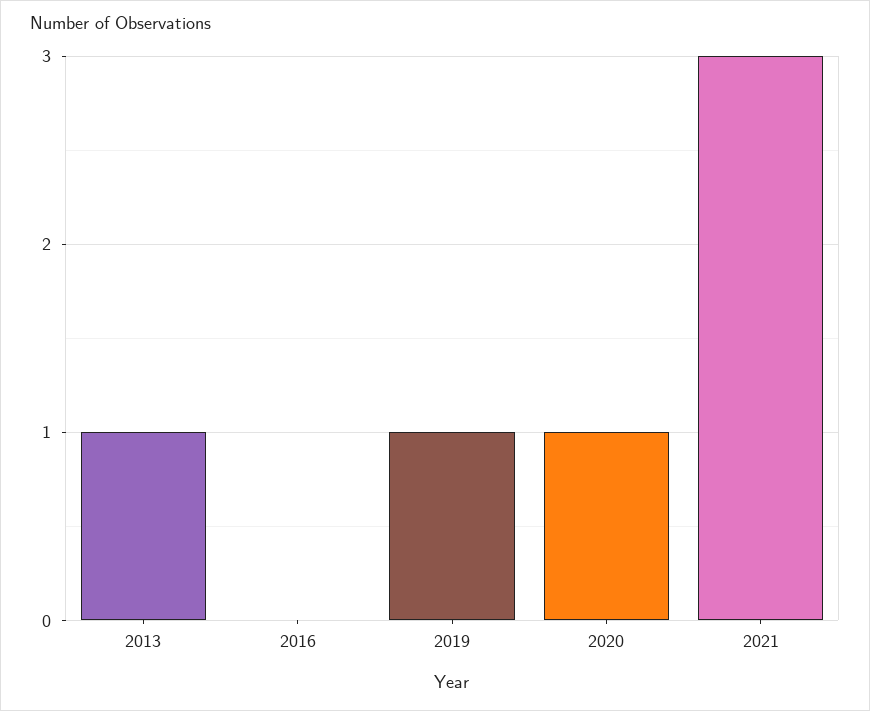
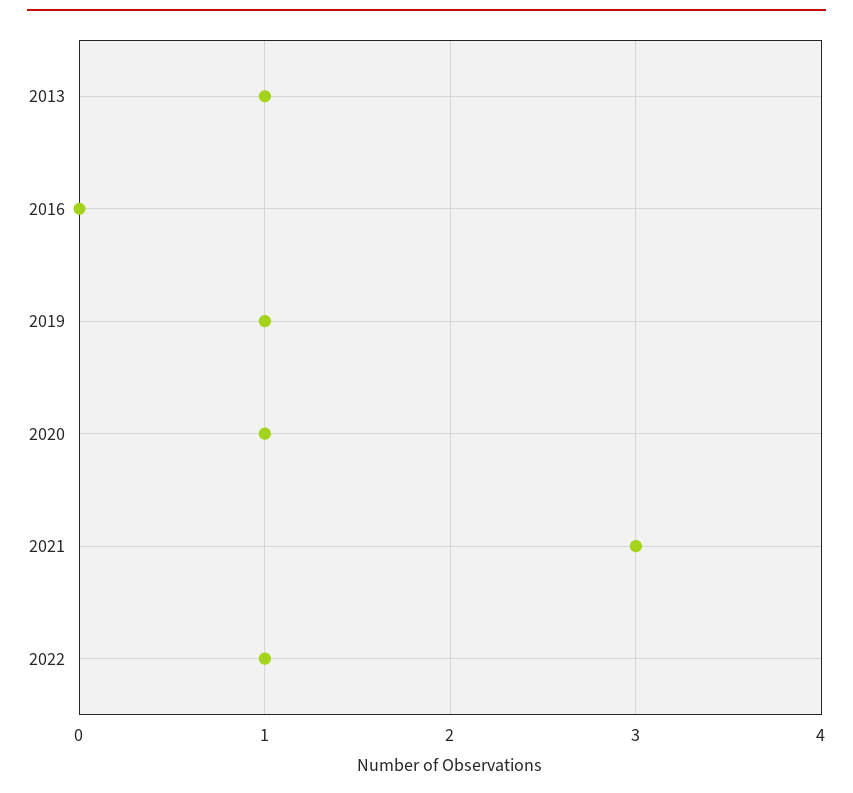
2022: none -> 1

